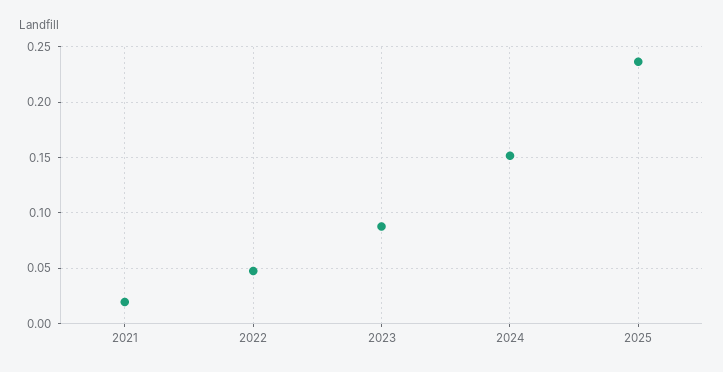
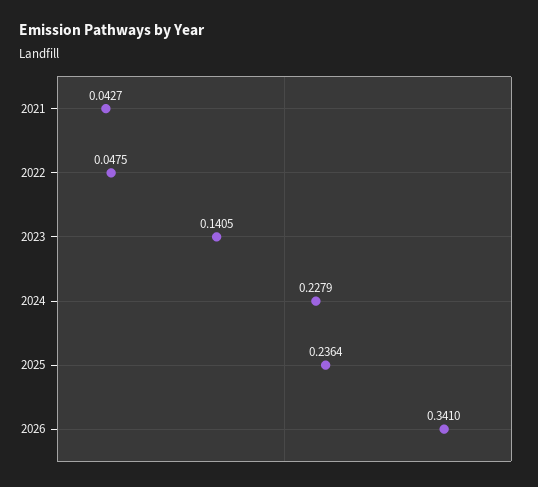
2021: 0.02 -> 0.0427
2023: 0.09 -> 0.1405
2024: 0.15 -> 0.2279
2026: none -> 0.341

